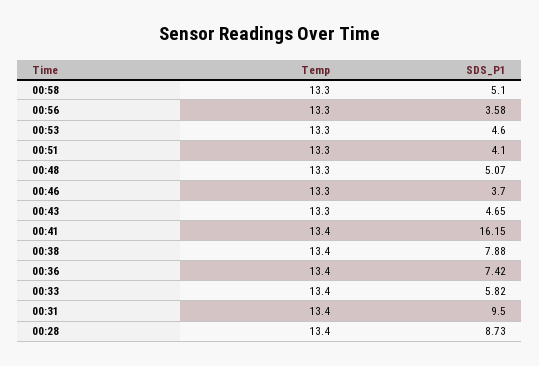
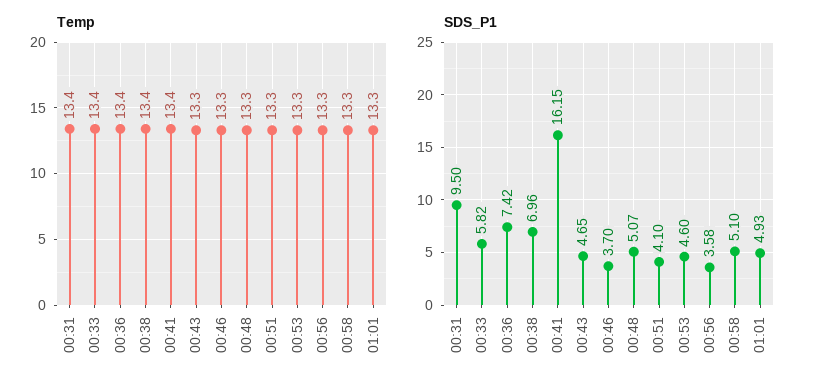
SDS_P1, 00:38: 7.88 -> 6.96
Temp, 00:28: 13.4 -> none
SDS_P1, 00:28: 8.73 -> none
Temp, 01:01: none -> 13.3
SDS_P1, 01:01: none -> 4.93

